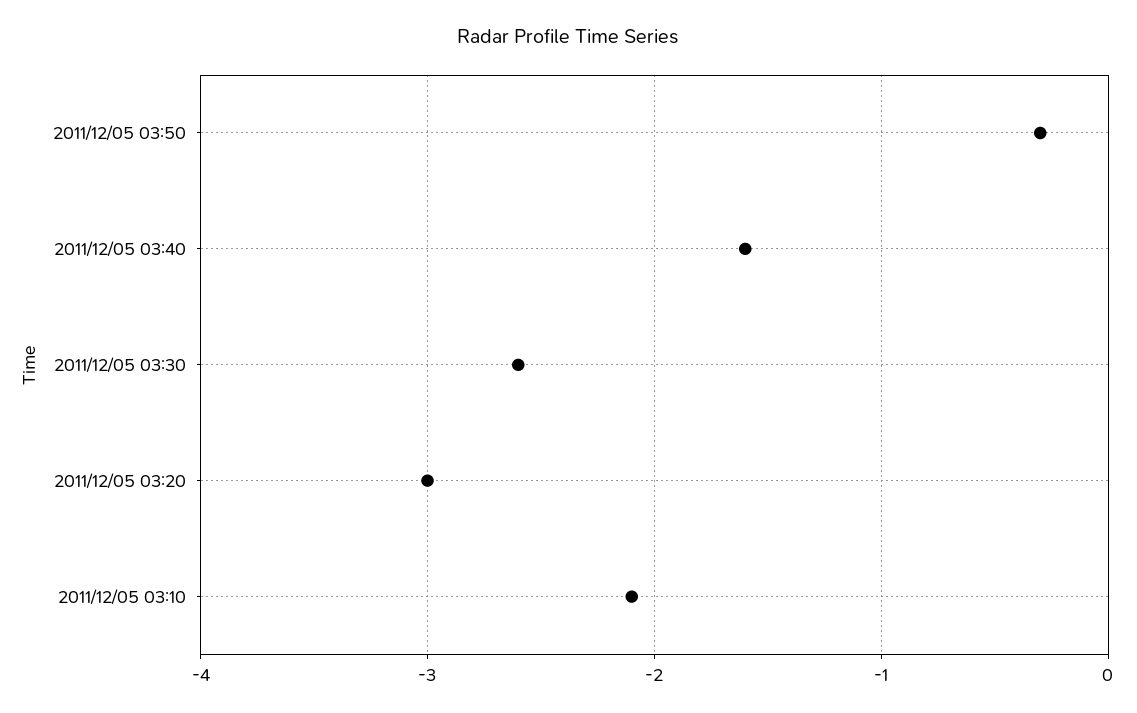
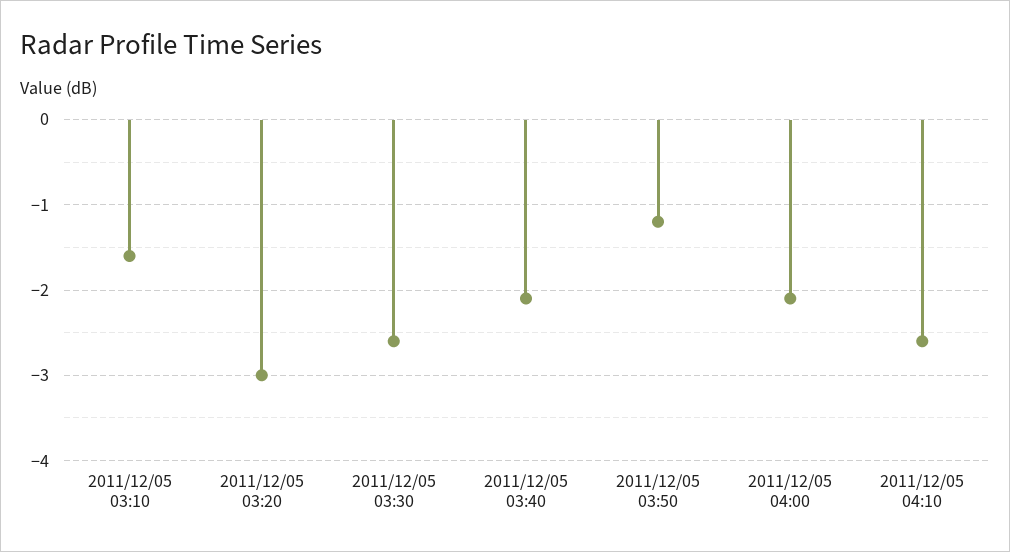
2011/12/05 03:50: -0.3 -> -1.2
2011/12/05 03:40: -1.6 -> -2.1
2011/12/05 03:10: -2.1 -> -1.6
2011/12/05 04:00: none -> -2.1
2011/12/05 04:10: none -> -2.6

